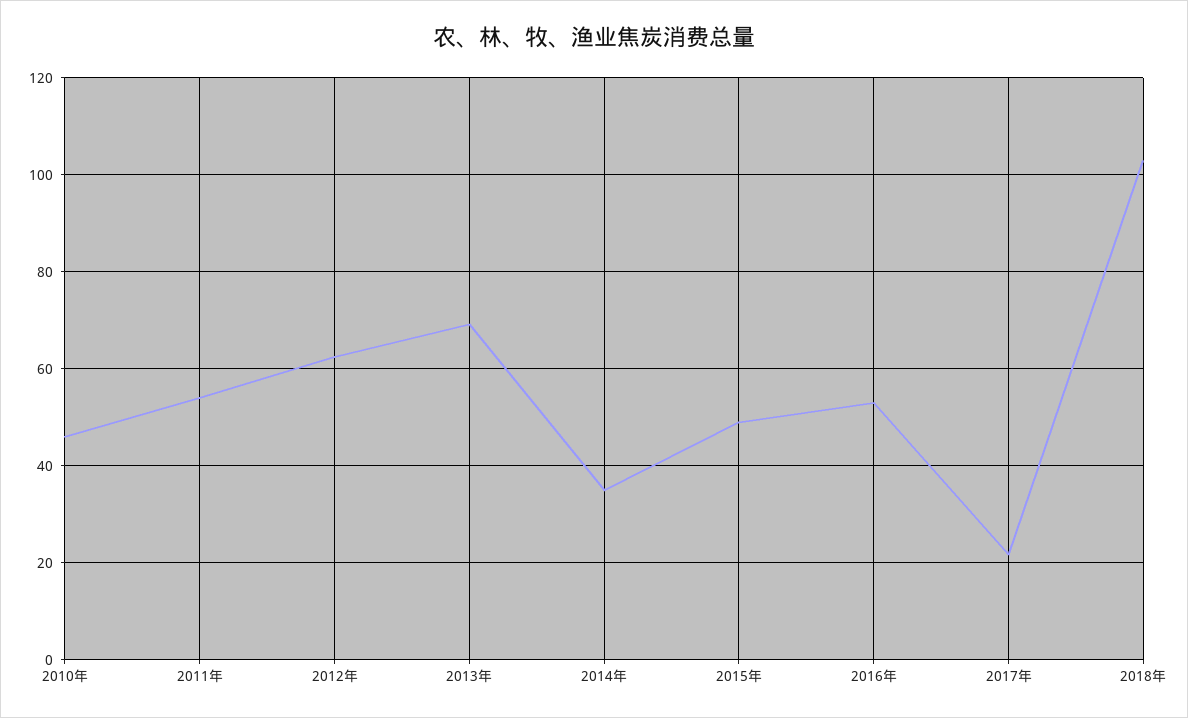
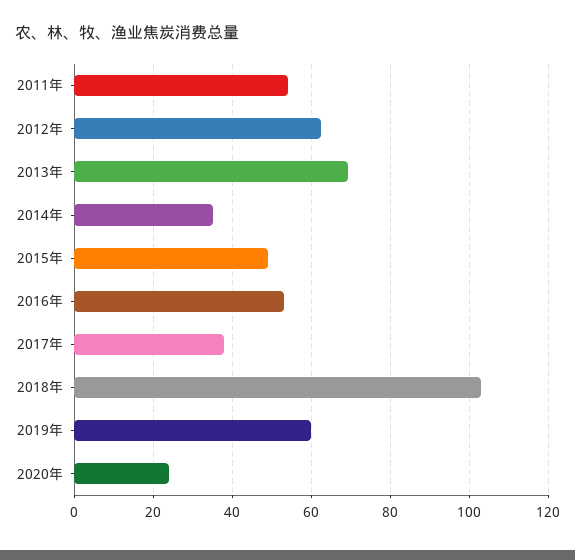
2010年: 46 -> none
2017年: 22 -> 38
2019年: none -> 60
2020年: none -> 24

